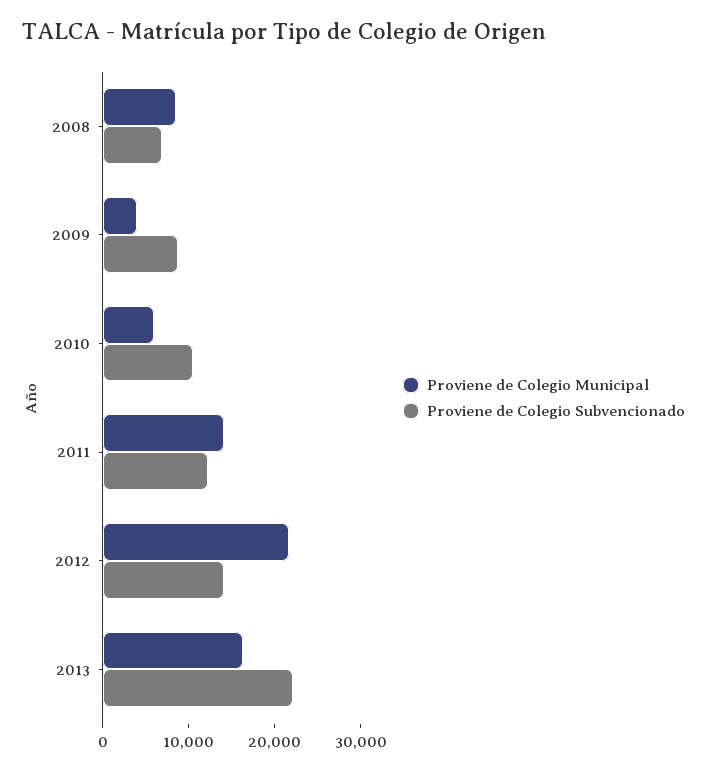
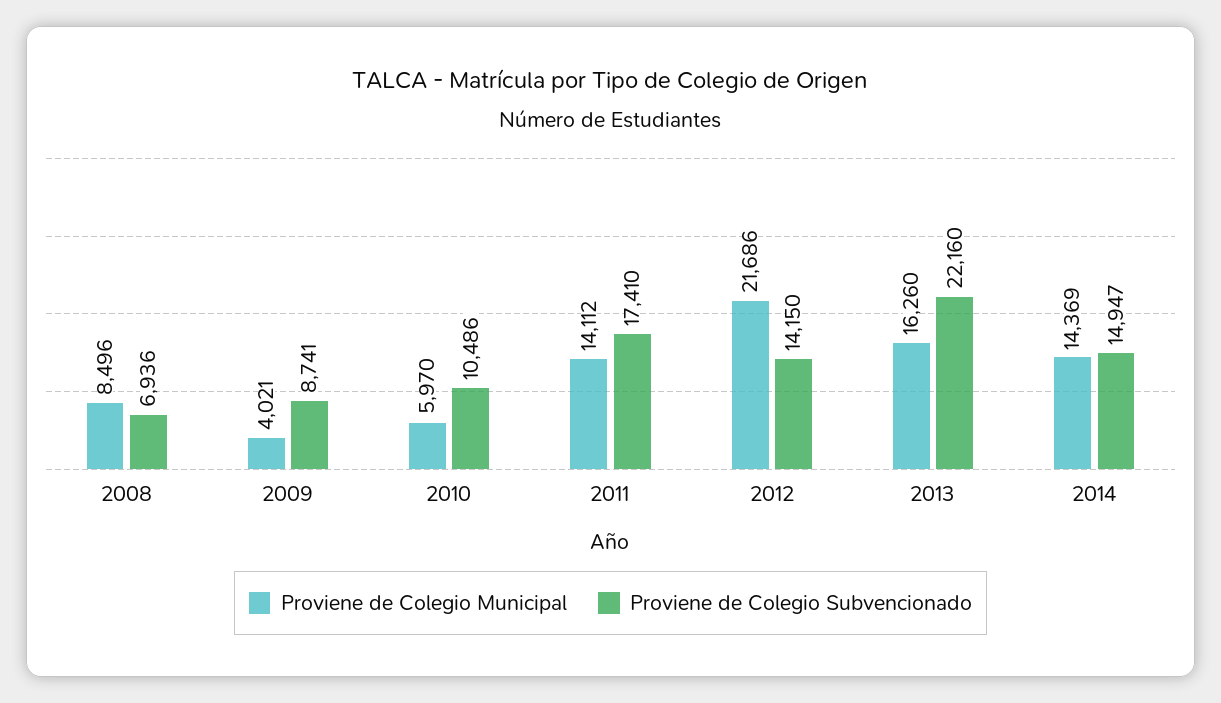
Proviene de Colegio Subvencionado, 2011: 12000 -> 17410
Proviene de Colegio Municipal, 2014: none -> 14369
Proviene de Colegio Subvencionado, 2014: none -> 14947

